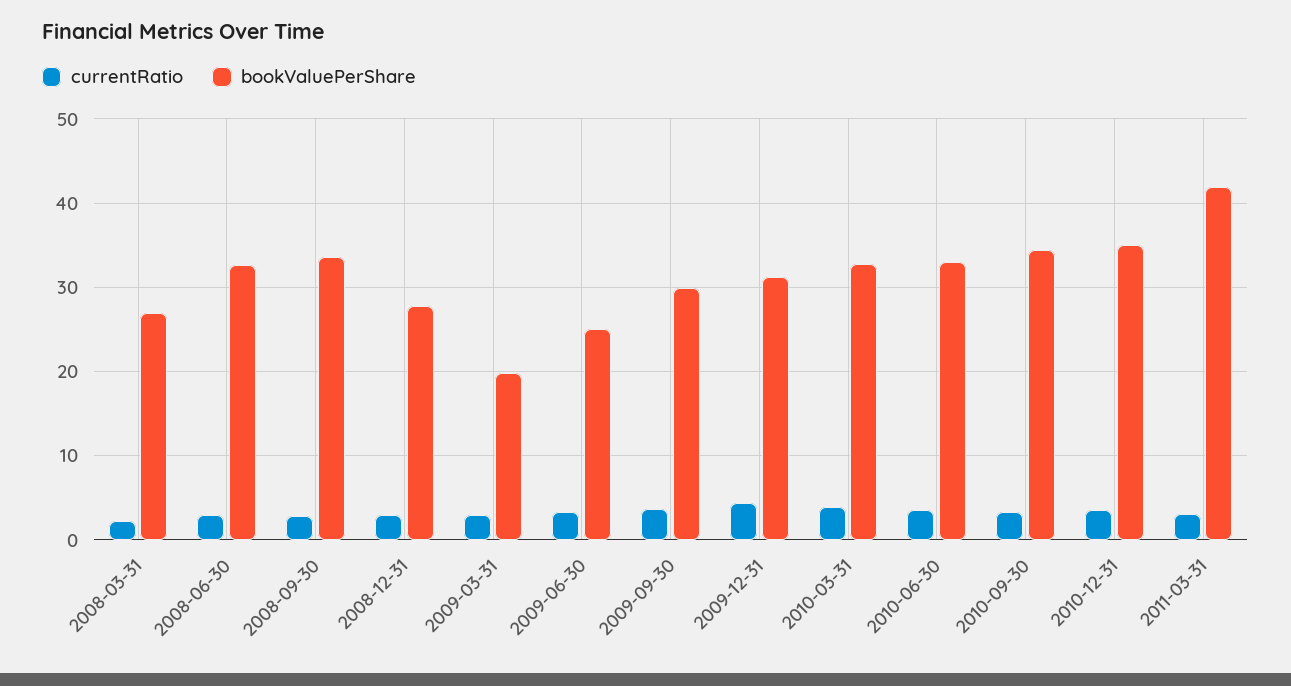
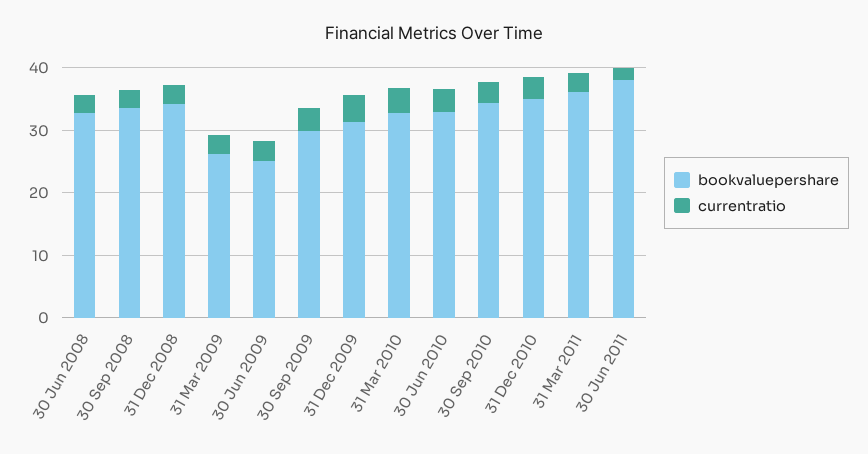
currentRatio, 2008-03-31: 2 -> none
bookValuePerShare, 2008-03-31: 27 -> none
bookValuePerShare, 2008-12-31: 28 -> 34
bookValuePerShare, 2009-03-31: 20 -> 26
bookValuePerShare, 2011-03-31: 42 -> 36
bookValuePerShare, 30 Jun 2011: none -> 38
currentRatio, 30 Jun 2011: none -> 2

